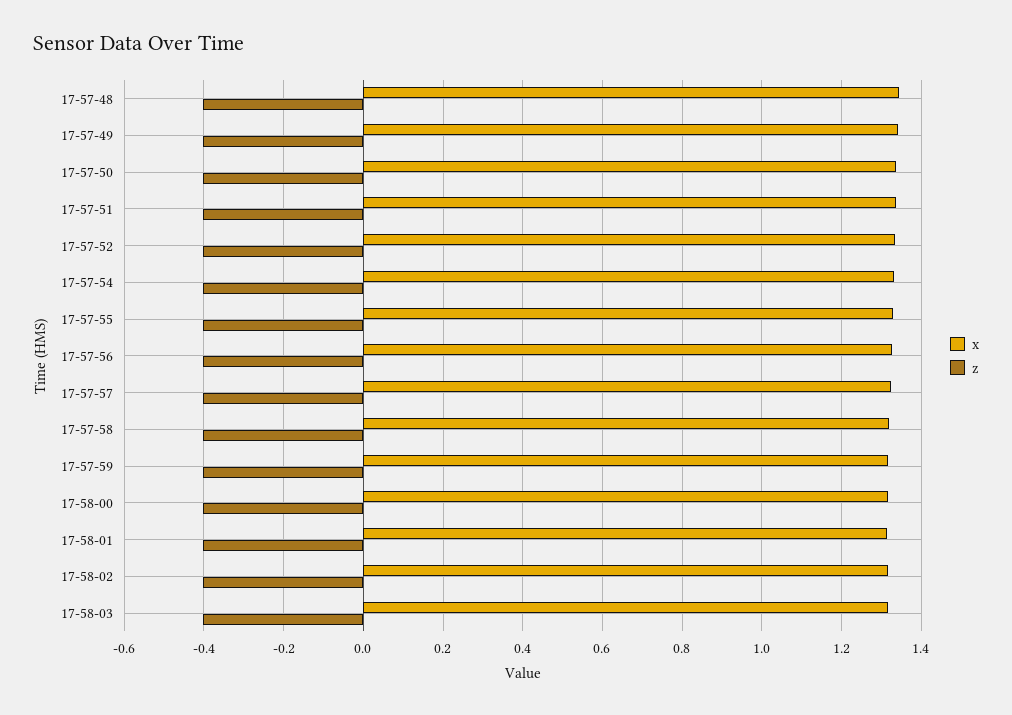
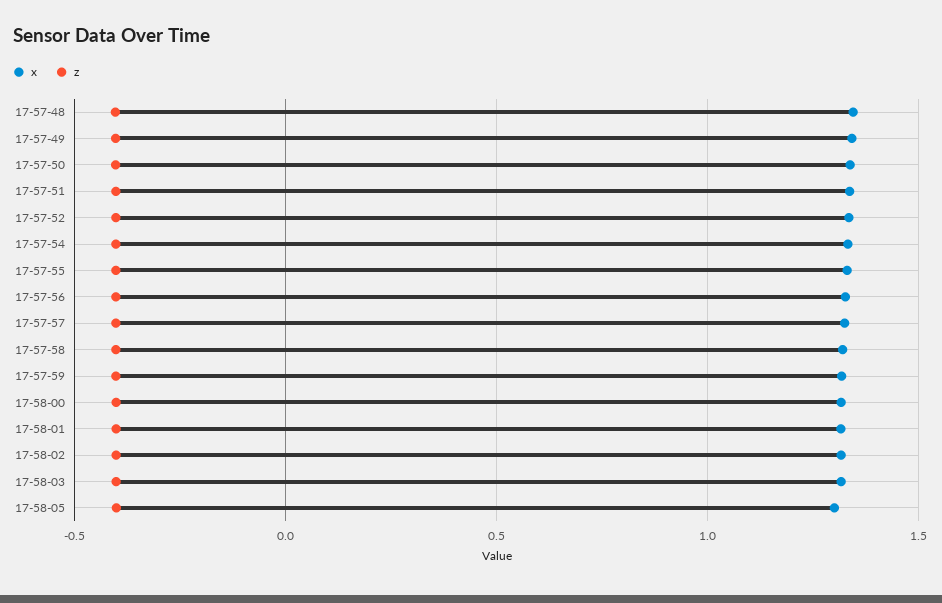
x, 17-58-05: none -> 1.3
z, 17-58-05: none -> -0.4

